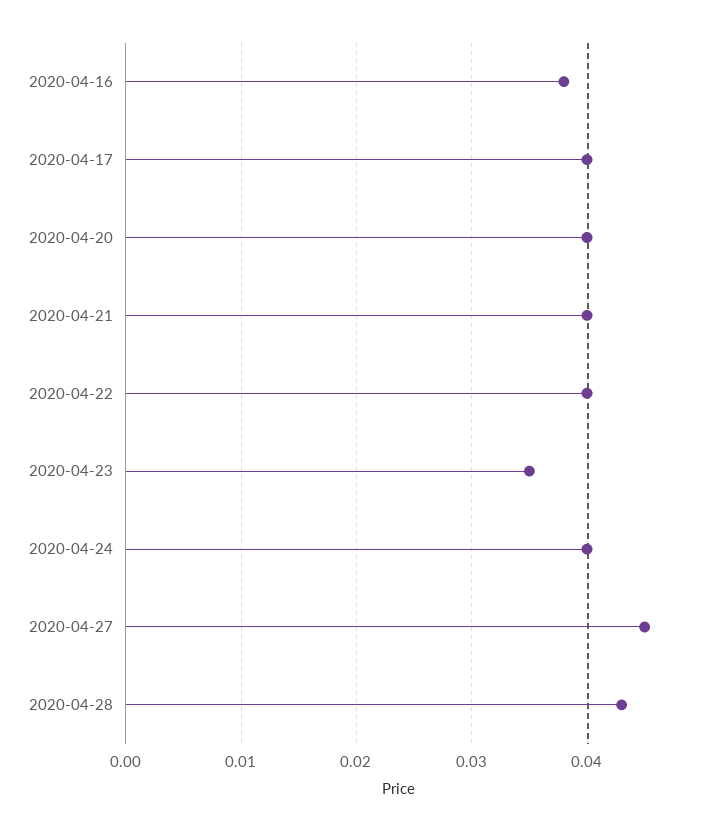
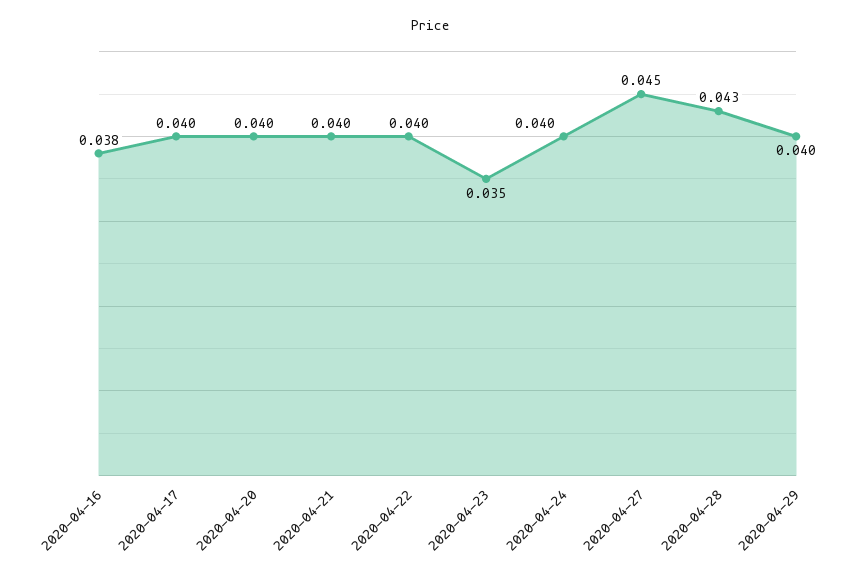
2020-04-29: none -> 0.04

